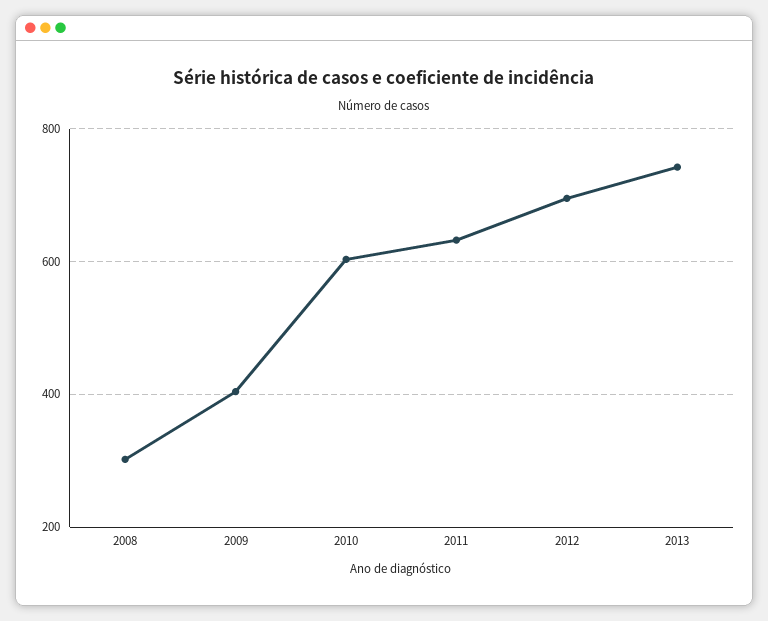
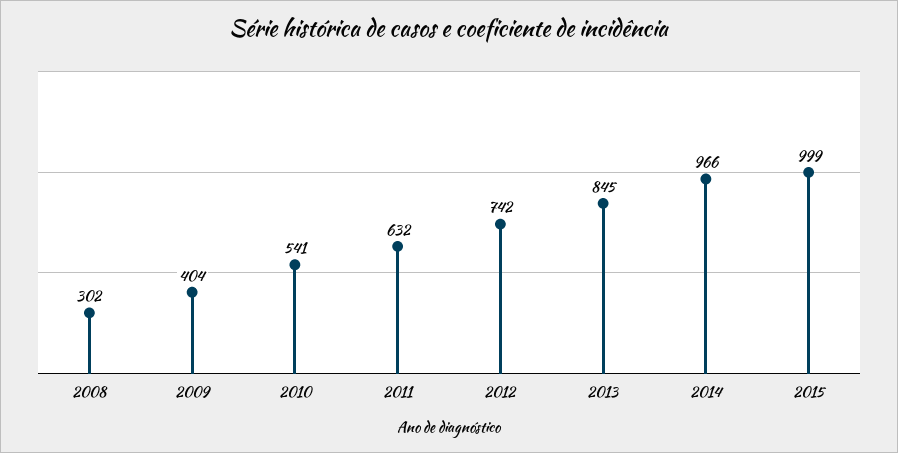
2010: 600 -> 541
2012: 700 -> 742
2013: 740 -> 845
2014: none -> 966
2015: none -> 999

